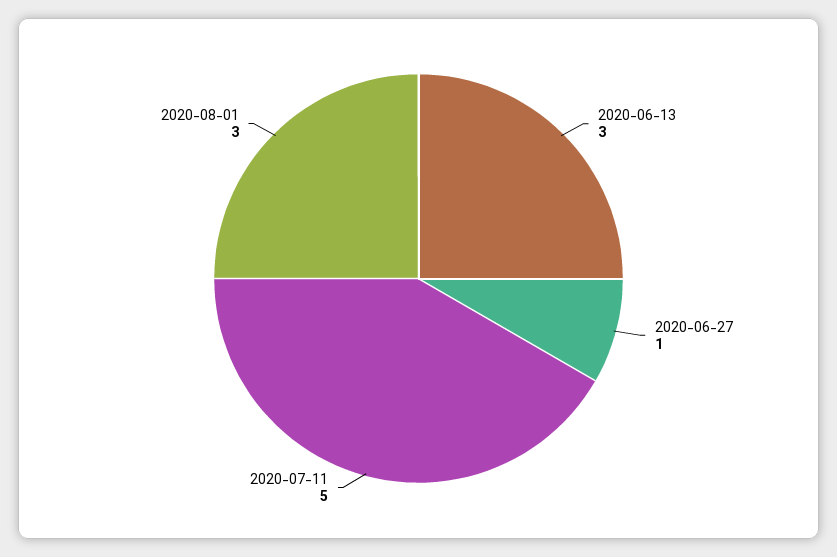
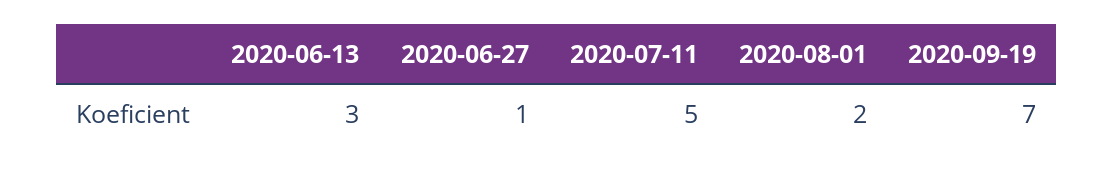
2020-08-01: 3 -> 2
2020-09-19: none -> 7

